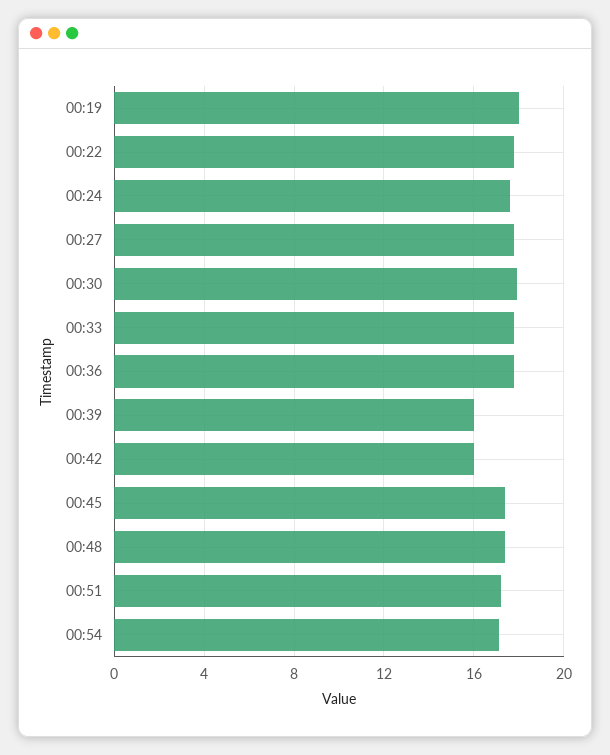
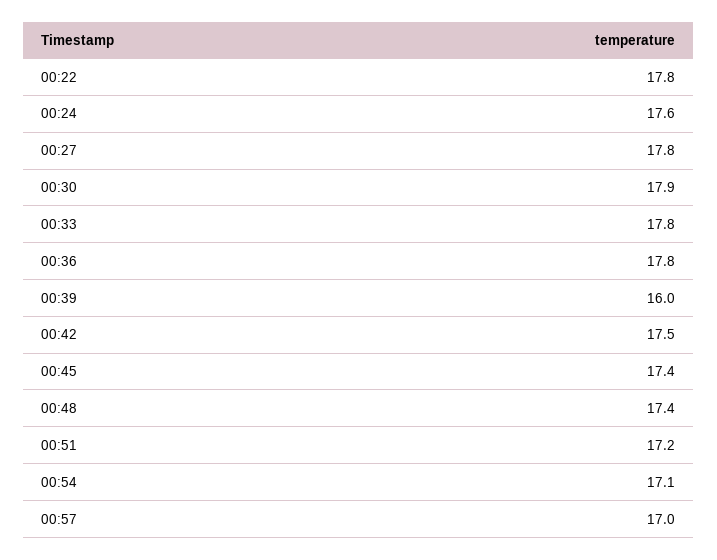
00:19: 18 -> none
00:42: 16 -> 17.5
00:57: none -> 17

